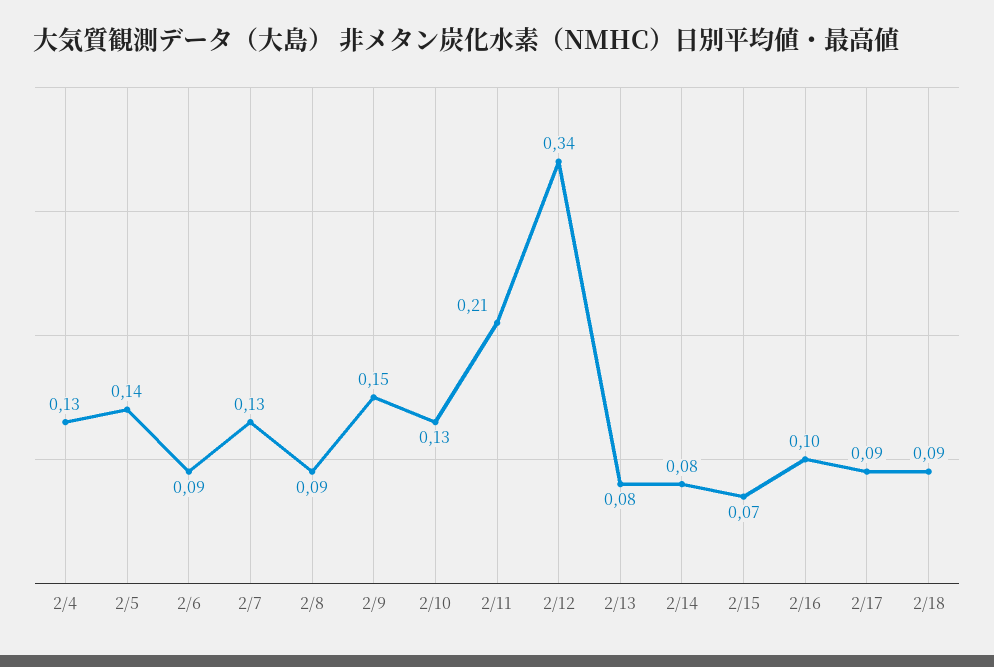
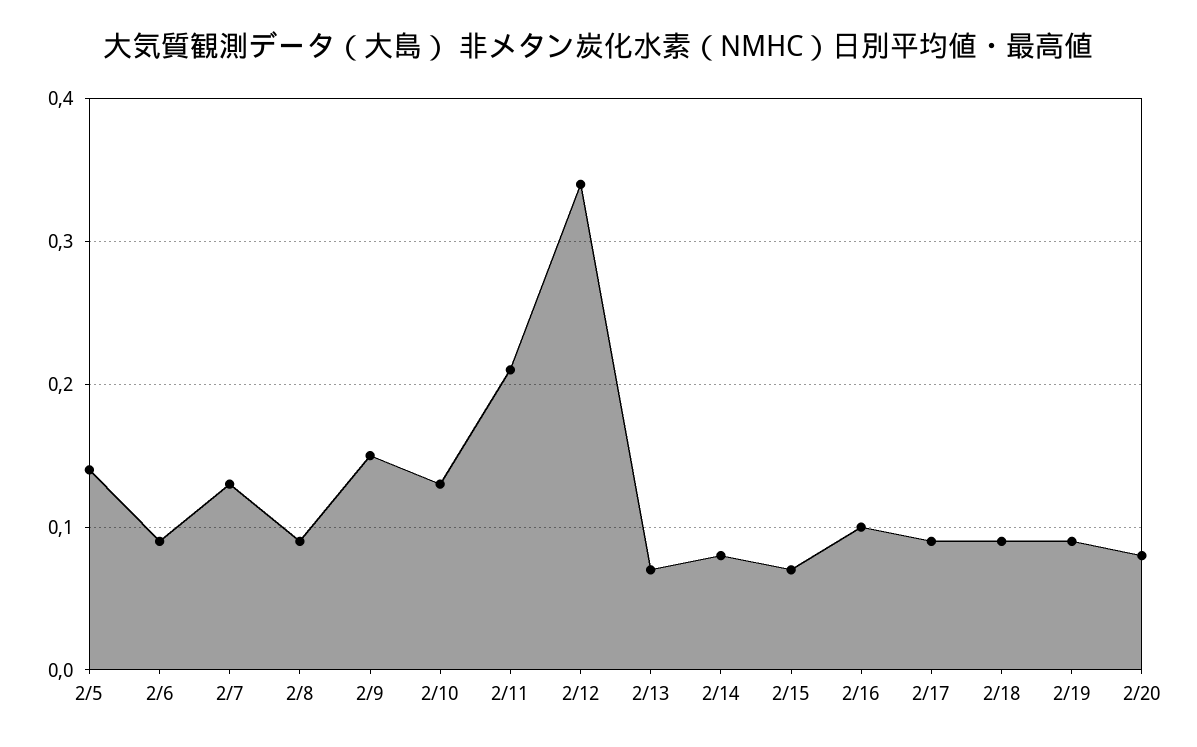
2/4: 0.13 -> none
2/13: 0.08 -> 0.07
2/19: none -> 0.09
2/20: none -> 0.08

